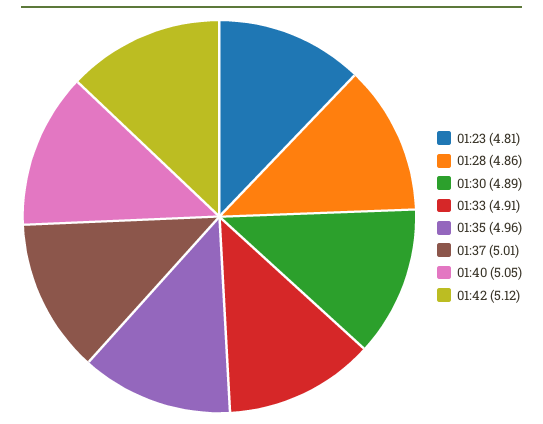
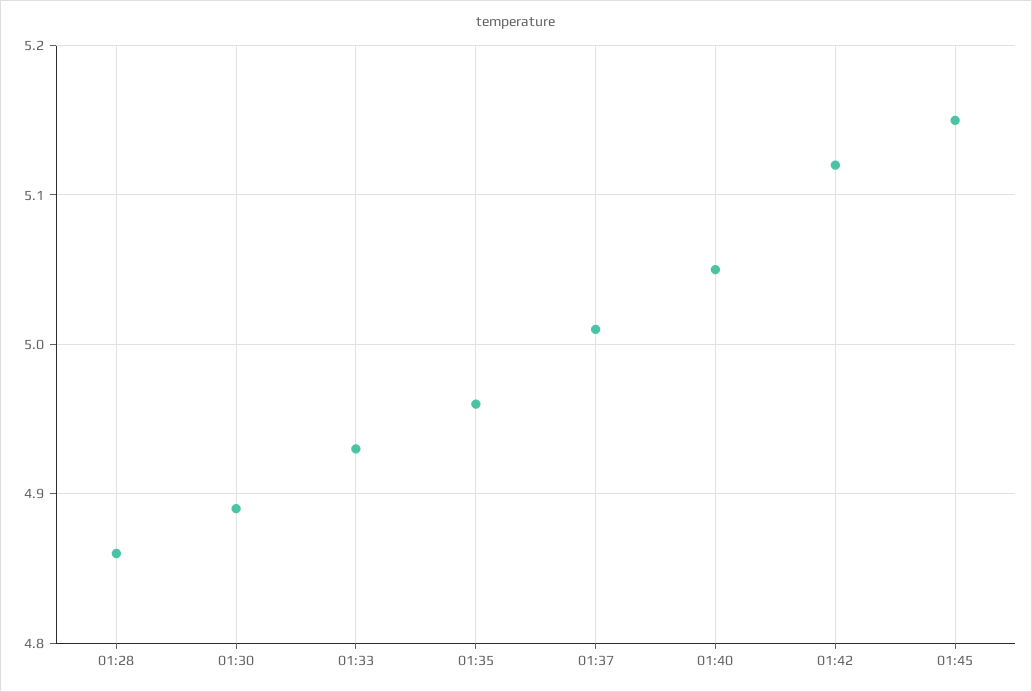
01:23: 4.81 -> none
01:33: 4.91 -> 4.93
01:45: none -> 5.15

